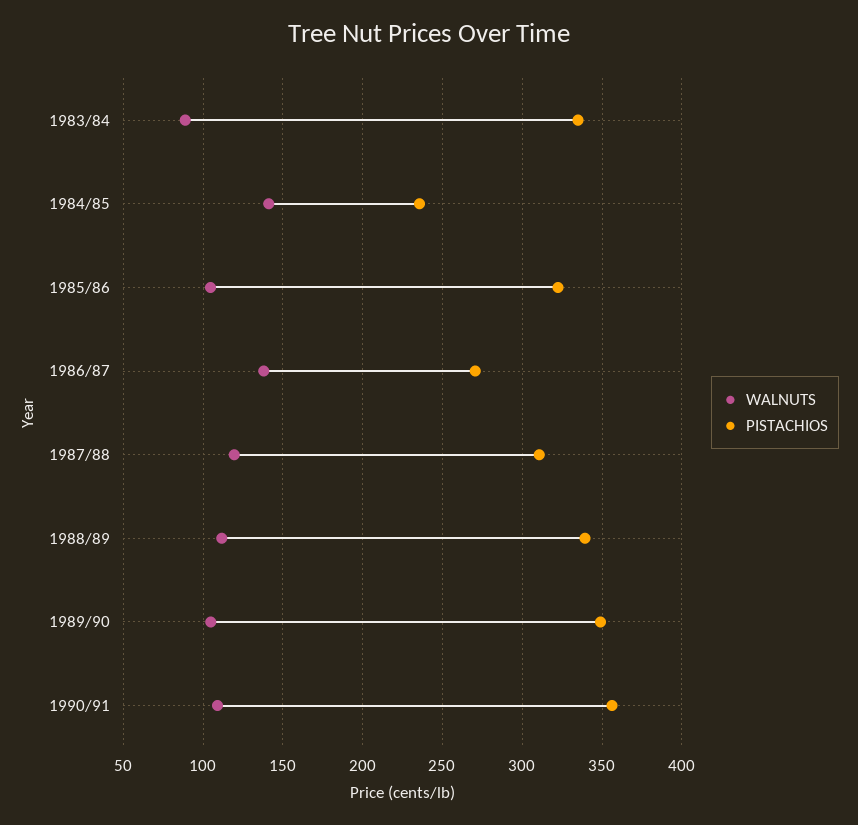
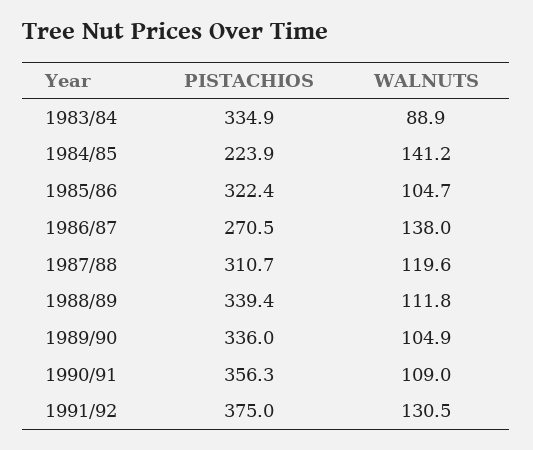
PISTACHIOS, 1984/85: 235 -> 223.9
PISTACHIOS, 1989/90: 350 -> 336
PISTACHIOS, 1991/92: none -> 375
WALNUTS, 1991/92: none -> 130.5

